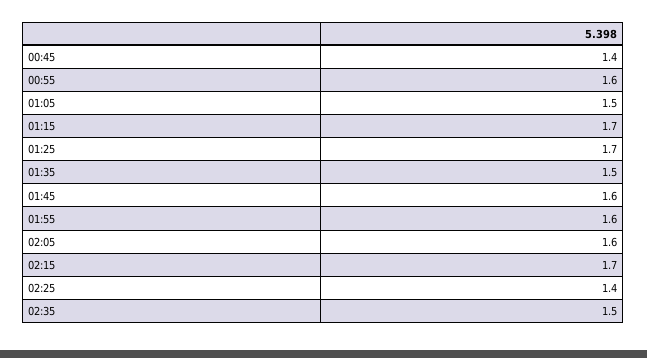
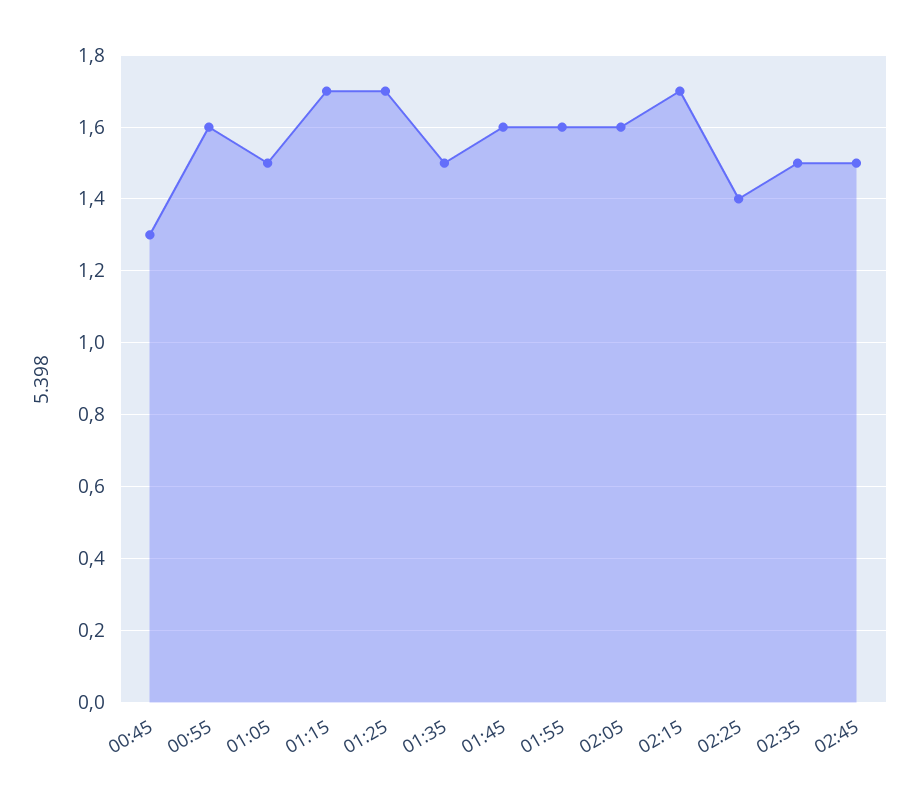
00:45: 1.4 -> 1.3
02:45: none -> 1.5

